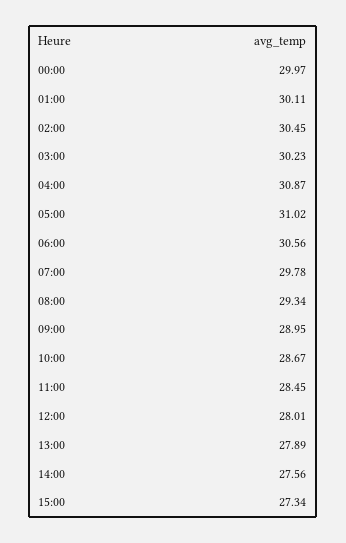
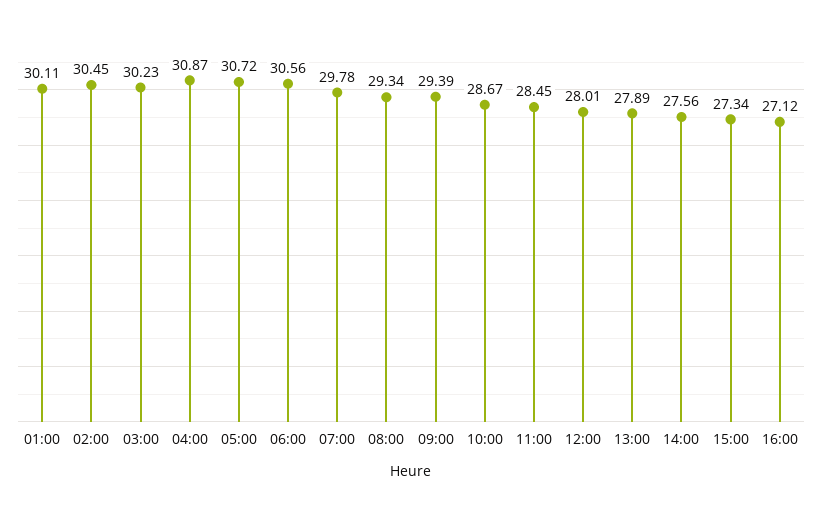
00:00: 29.97 -> none
05:00: 31.02 -> 30.72
09:00: 28.95 -> 29.39
16:00: none -> 27.12

